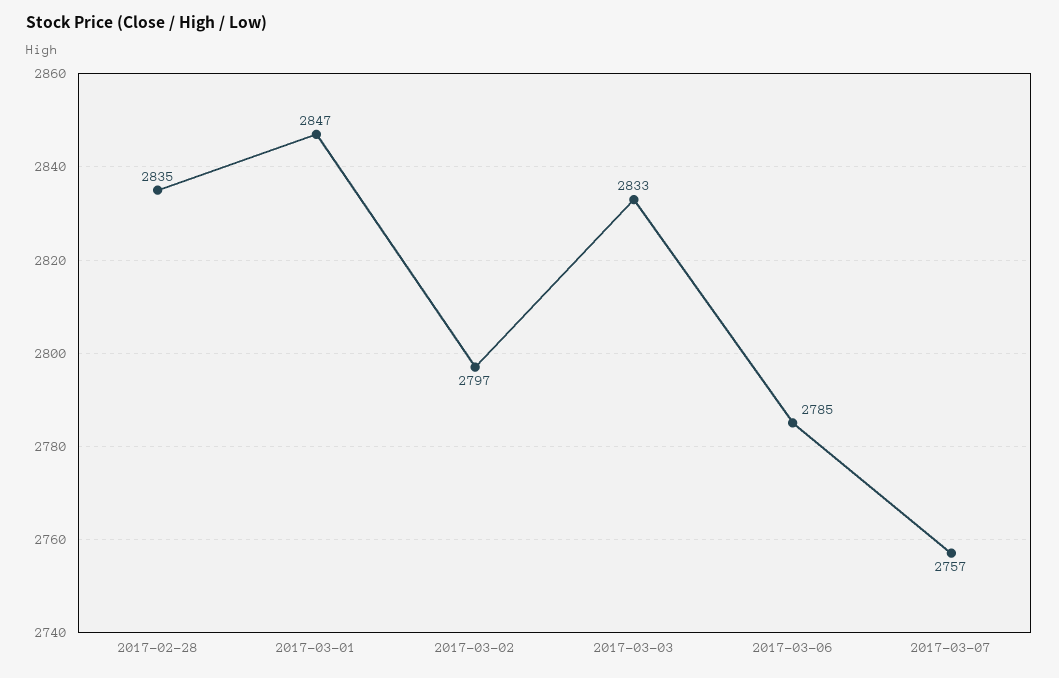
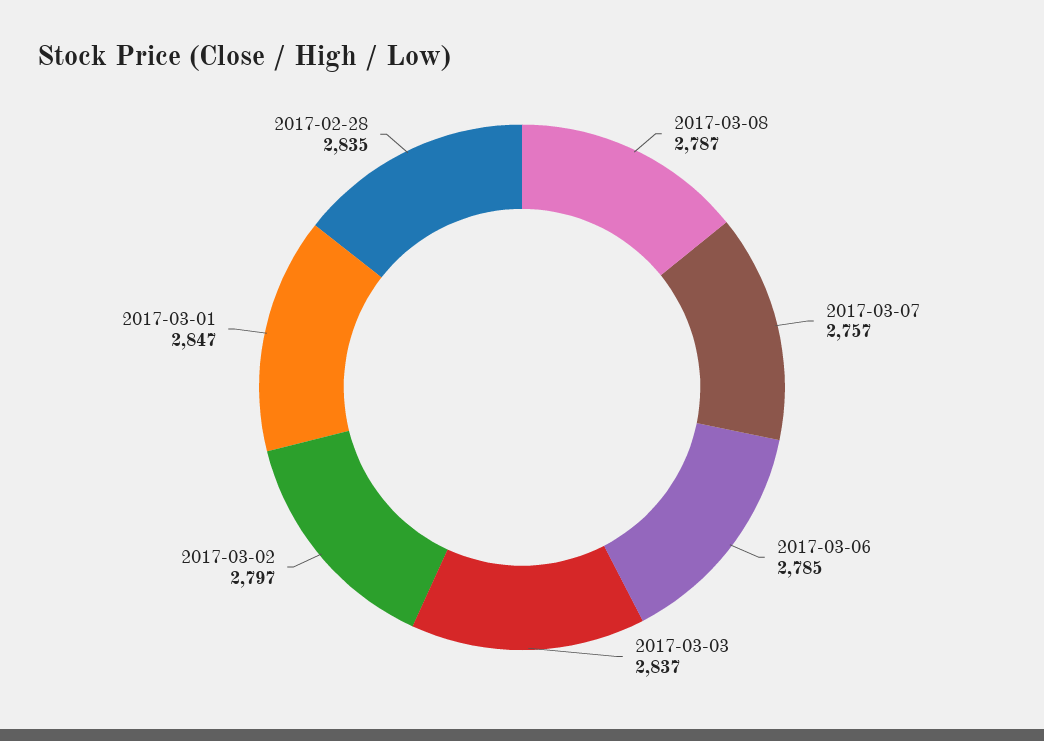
2017-03-03: 2833 -> 2837
2017-03-08: none -> 2787

